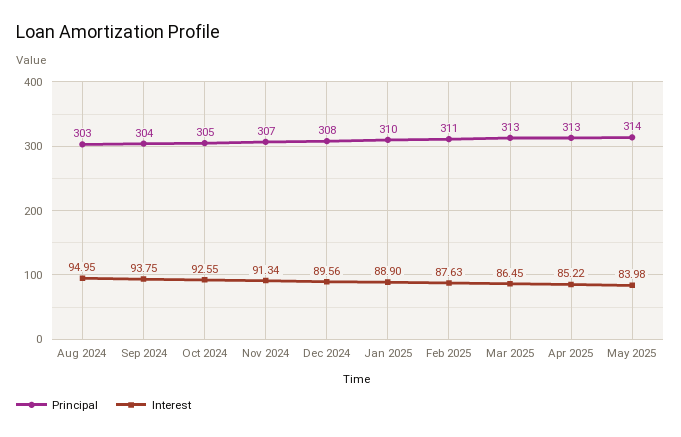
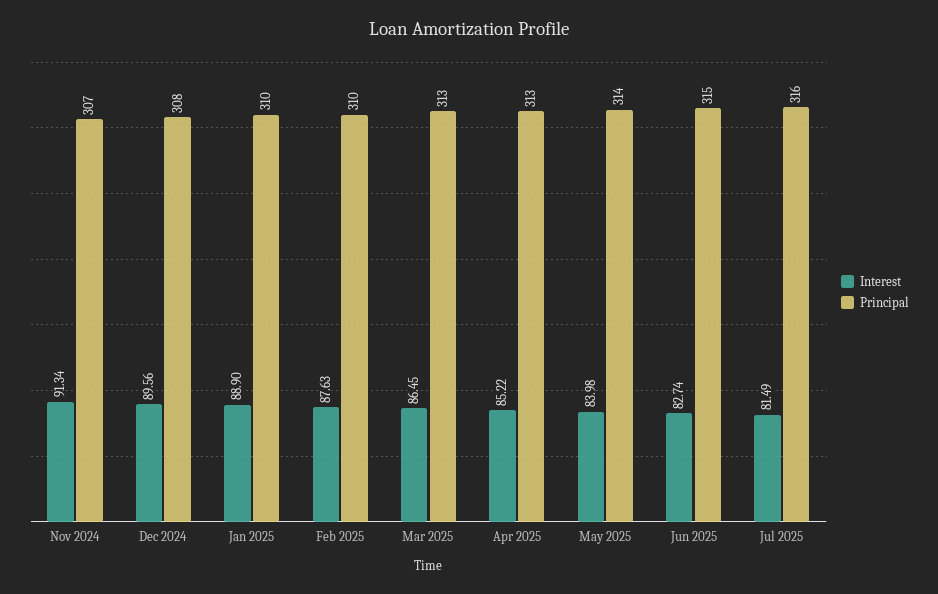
Principal, Aug 2024: 303 -> none
Interest, Aug 2024: 94.95 -> none
Principal, Sep 2024: 304 -> none
Interest, Sep 2024: 93.75 -> none
Principal, Oct 2024: 305 -> none
Interest, Oct 2024: 92.55 -> none
Principal, Feb 2025: 311 -> 310
Interest, Jun 2025: none -> 82.74
Principal, Jun 2025: none -> 315
Interest, Jul 2025: none -> 81.49
Principal, Jul 2025: none -> 316

